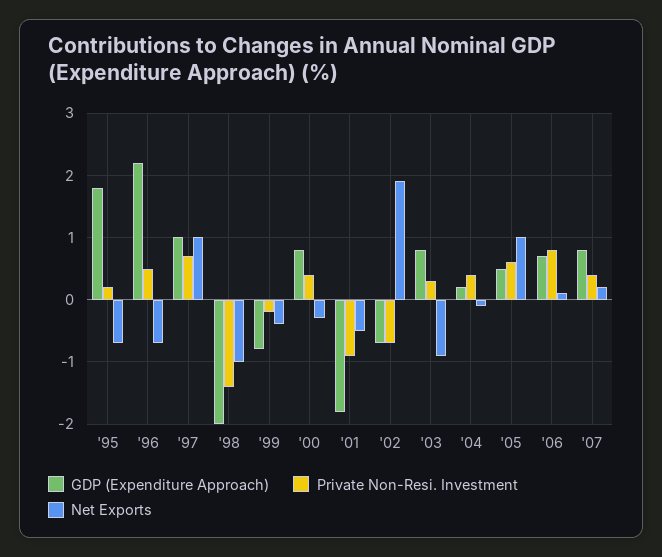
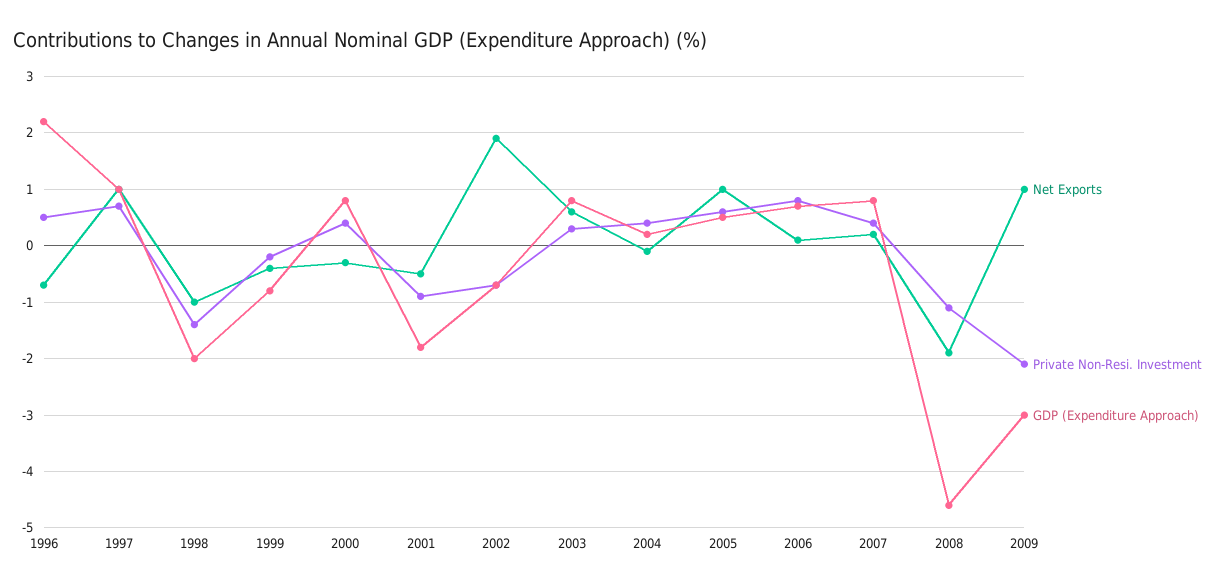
GDP (Expenditure Approach), '95: 1.8 -> none
Private Non-Resi. Investment, '95: 0.2 -> none
Net Exports, '95: -0.7 -> none
Net Exports, '03: -0.9 -> 0.5
Net Exports, 2008: none -> -2
Private Non-Resi. Investment, 2008: none -> -1
GDP (Expenditure Approach), 2008: none -> -4.5
Net Exports, 2009: none -> 1
Private Non-Resi. Investment, 2009: none -> -2
GDP (Expenditure Approach), 2009: none -> -3

